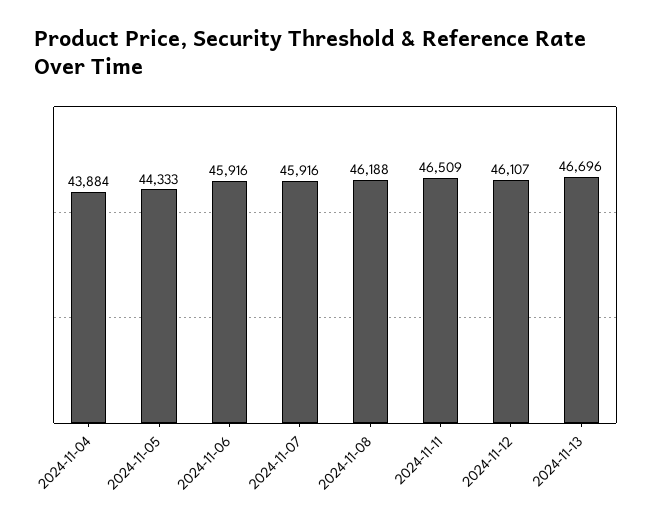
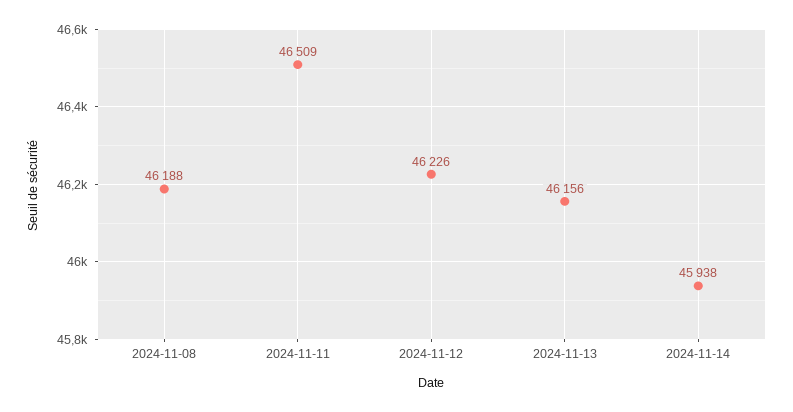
2024-11-04: 43884 -> none
2024-11-05: 44333 -> none
2024-11-06: 45916 -> none
2024-11-07: 45916 -> none
2024-11-12: 46107 -> 46226
2024-11-13: 46696 -> 46156
2024-11-14: none -> 45938

